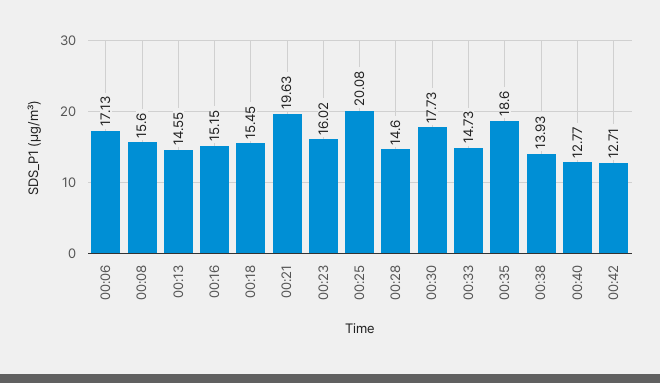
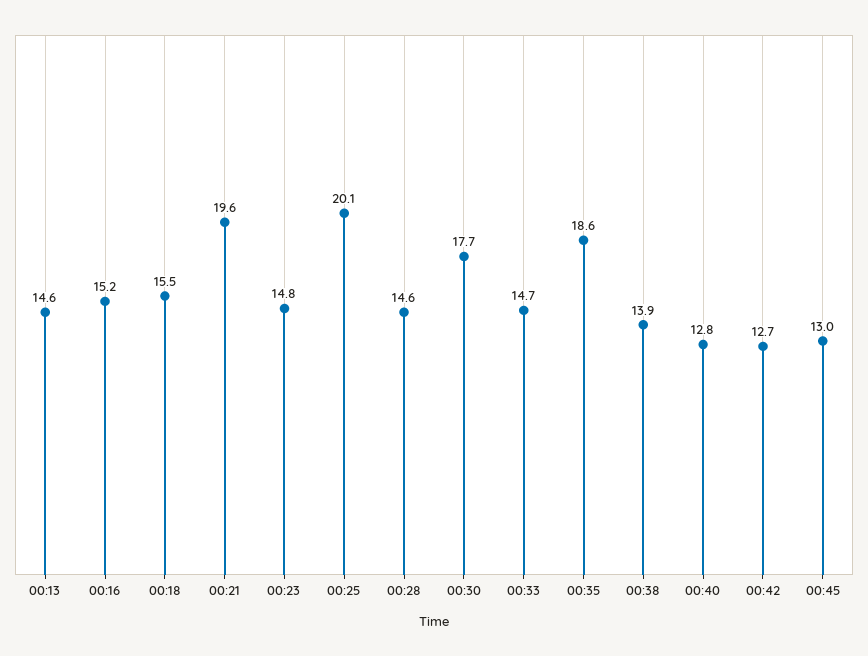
00:06: 17.13 -> none
00:08: 15.6 -> none
00:23: 16.02 -> 14.8
00:45: none -> 13

